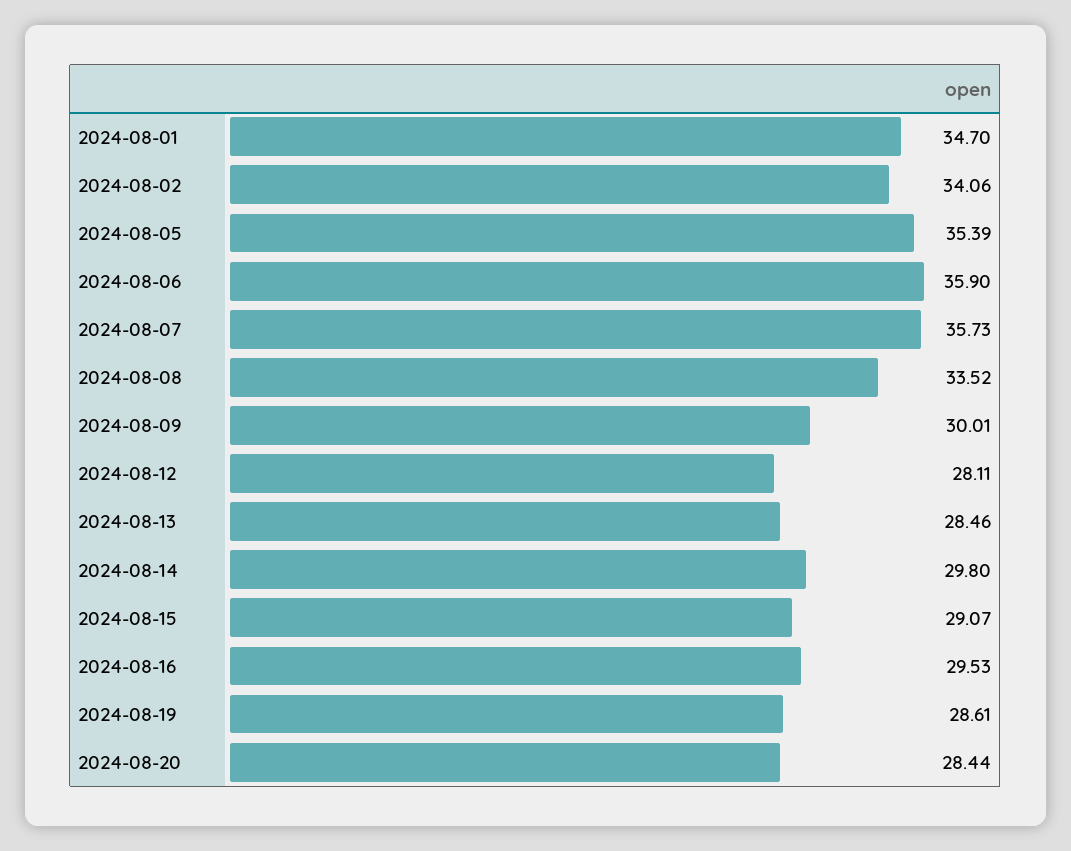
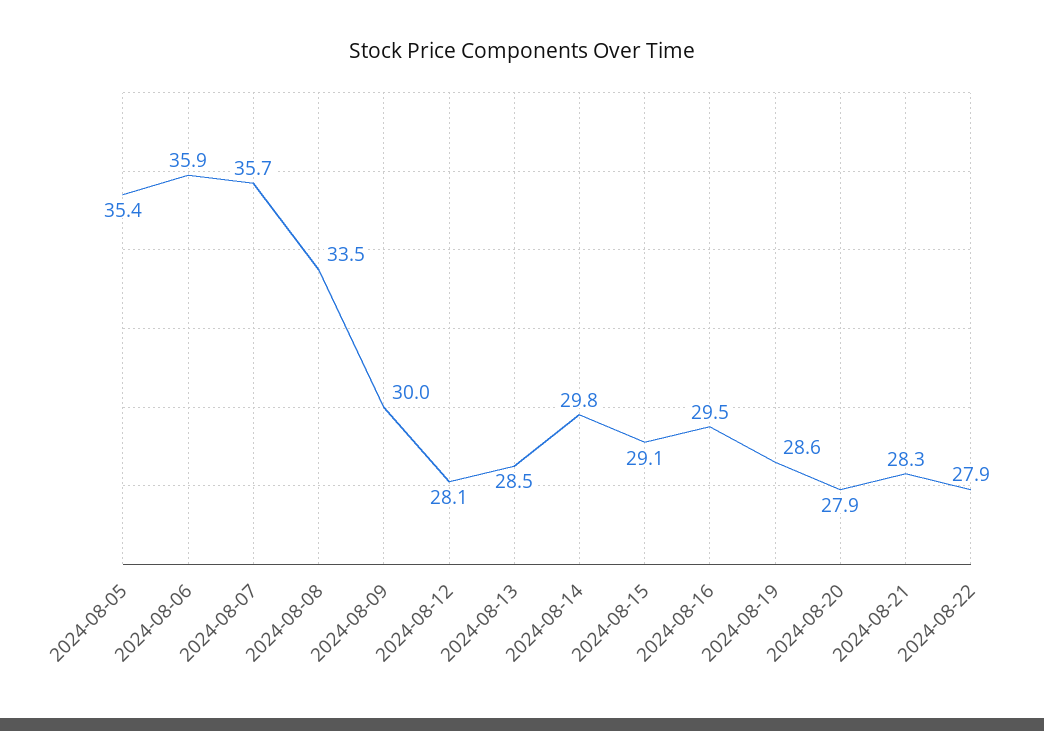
2024-08-01: 34.7 -> none
2024-08-02: 34.06 -> none
2024-08-20: 28.44 -> 27.9
2024-08-21: none -> 28.3
2024-08-22: none -> 27.9

